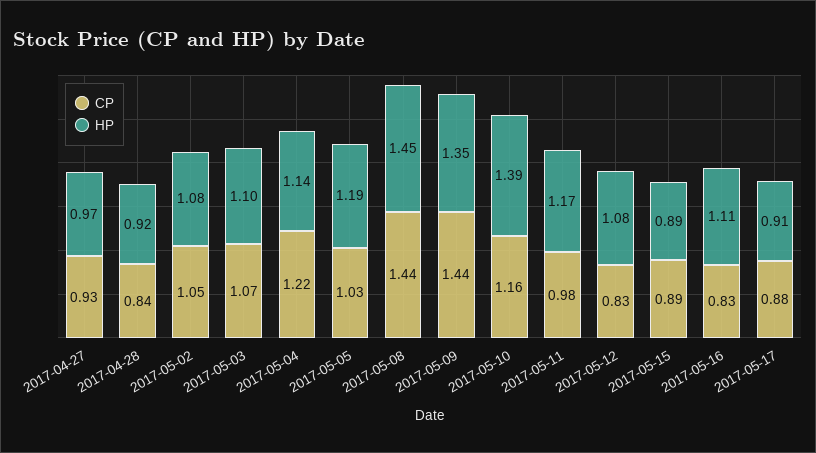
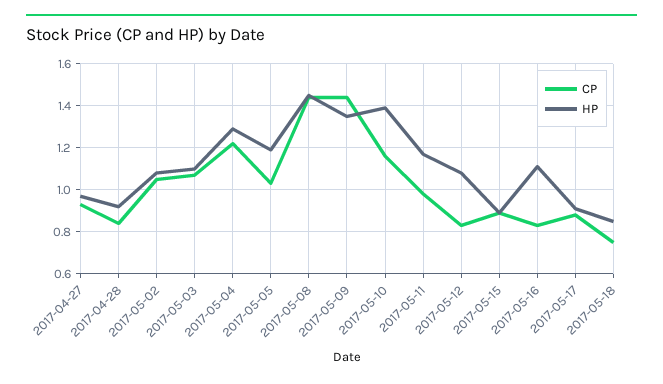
HP, 2017-05-04: 1.14 -> 1.3
CP, 2017-05-18: none -> 0.75
HP, 2017-05-18: none -> 0.85

